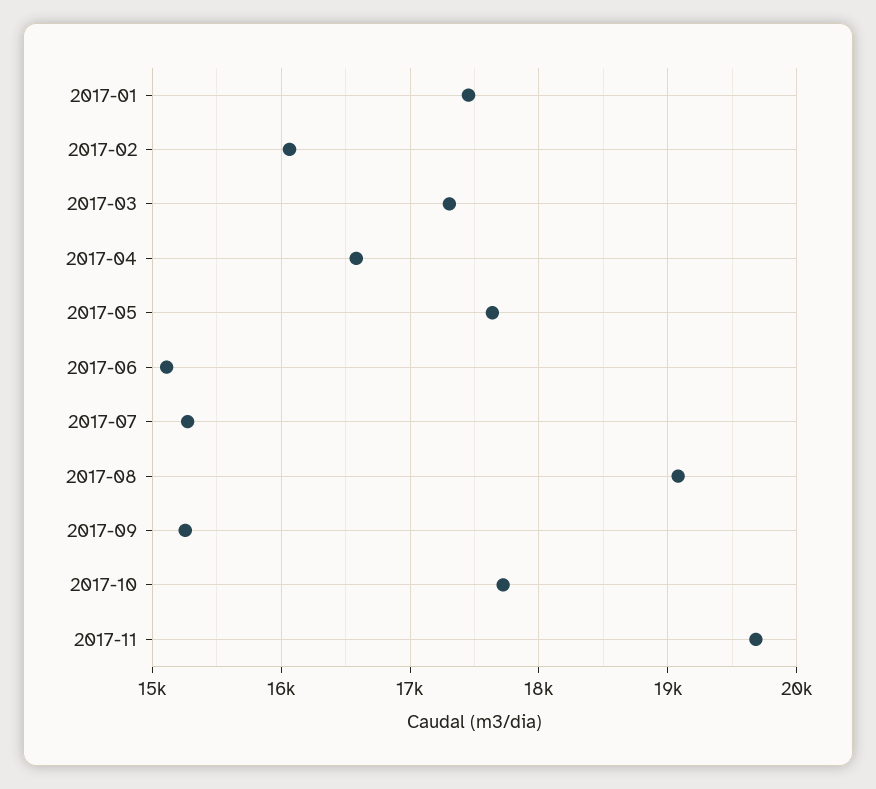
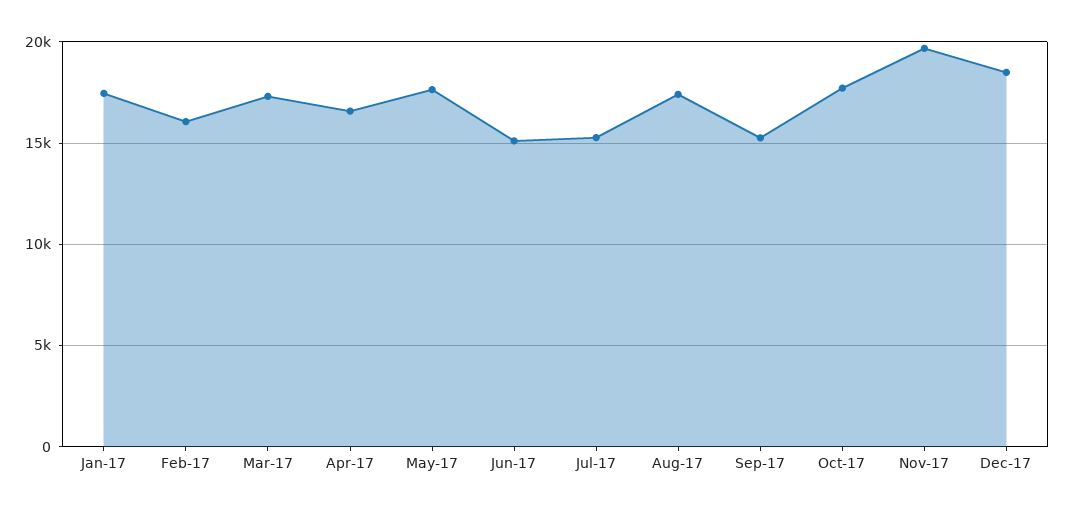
2017-08: 19100 -> 17500
Dec-17: none -> 18500

